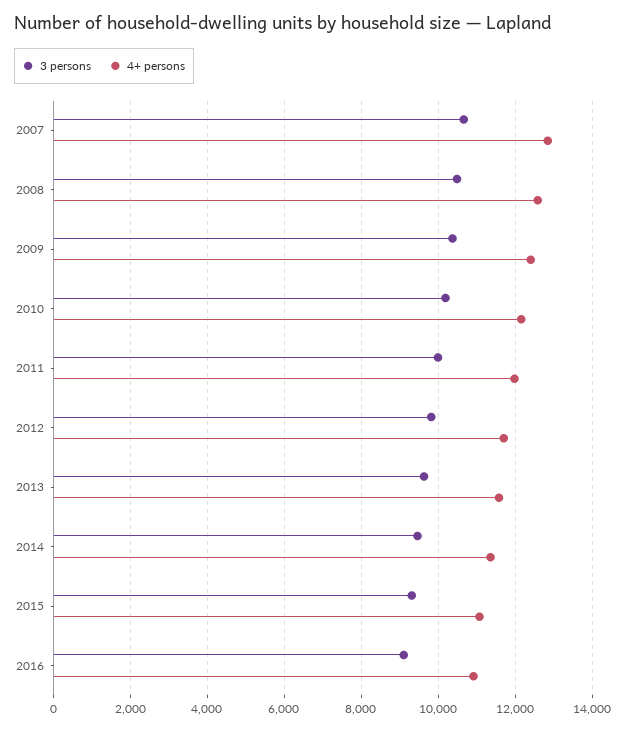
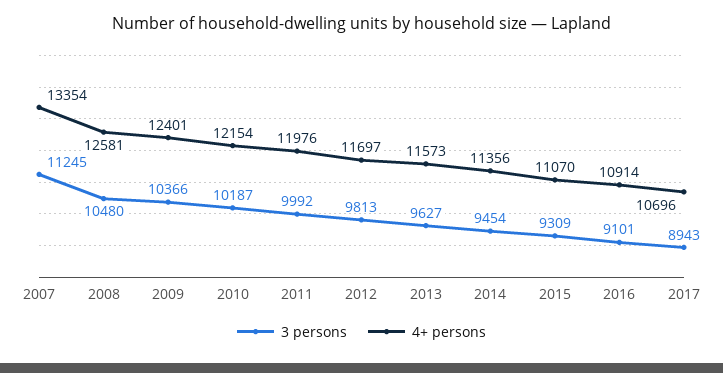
3 persons, 2007: 10600 -> 11245
4+ persons, 2007: 12800 -> 13354
3 persons, 2017: none -> 8943
4+ persons, 2017: none -> 10696

